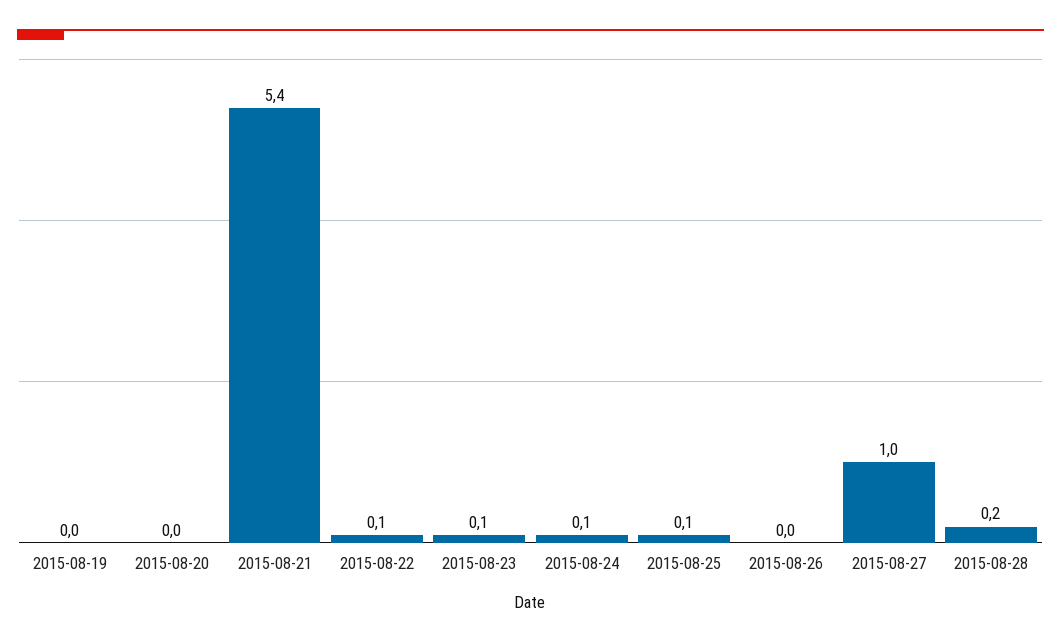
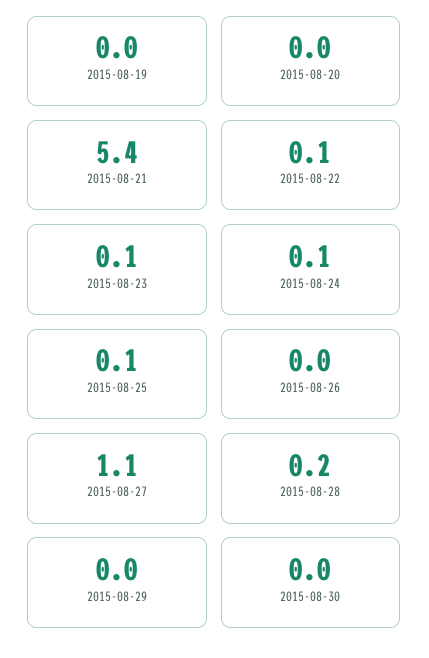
2015-08-27: 1 -> 1.1
2015-08-29: none -> 0
2015-08-30: none -> 0

